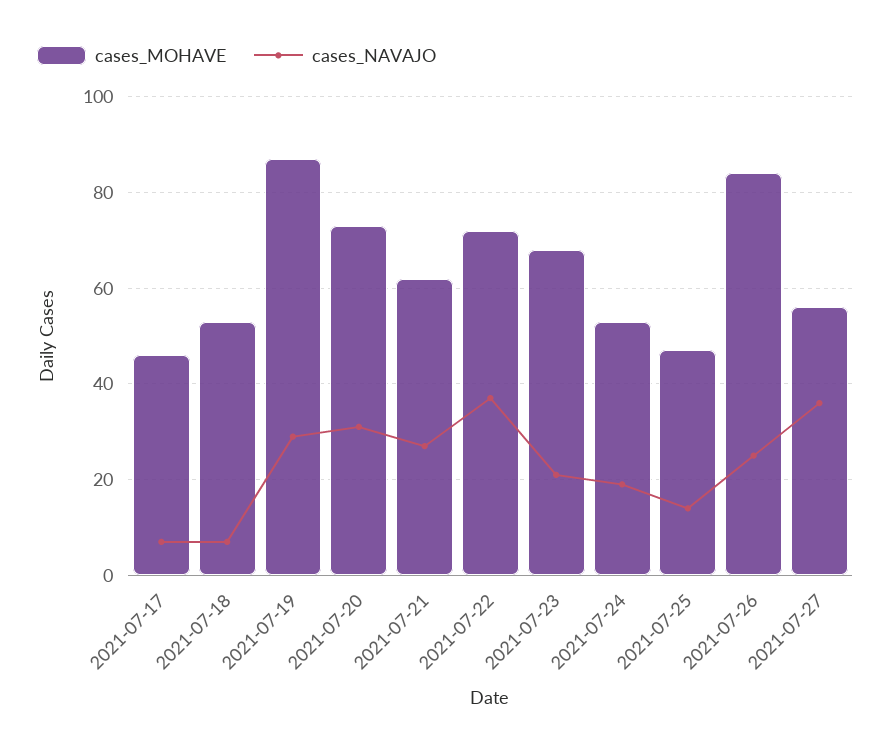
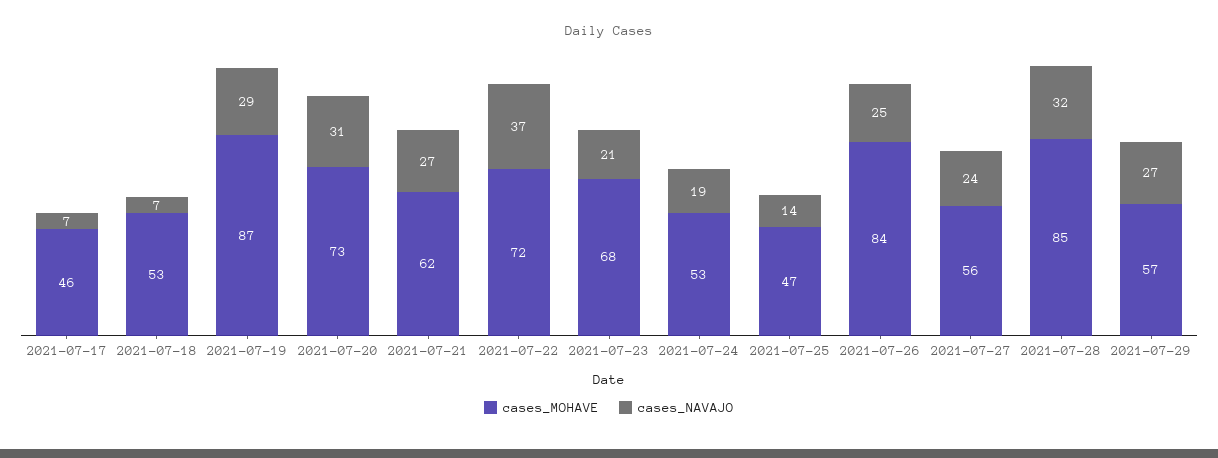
cases_NAVAJO, 2021-07-27: 35 -> 24
cases_MOHAVE, 2021-07-28: none -> 85
cases_NAVAJO, 2021-07-28: none -> 32
cases_MOHAVE, 2021-07-29: none -> 57
cases_NAVAJO, 2021-07-29: none -> 27

